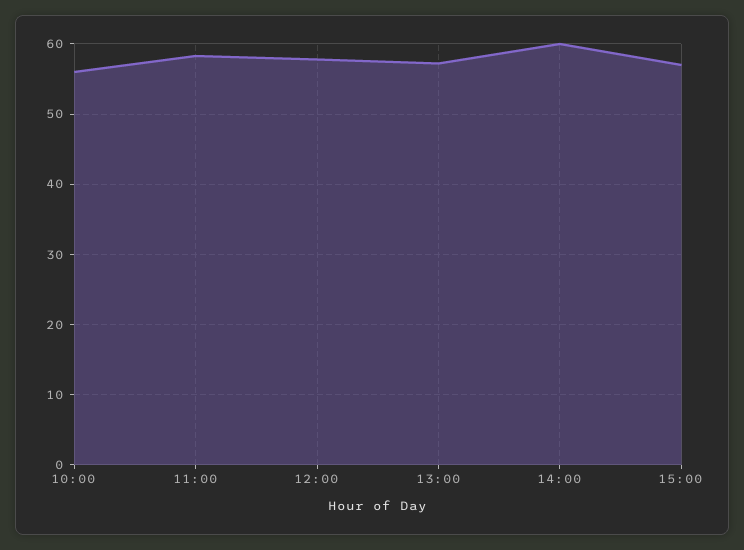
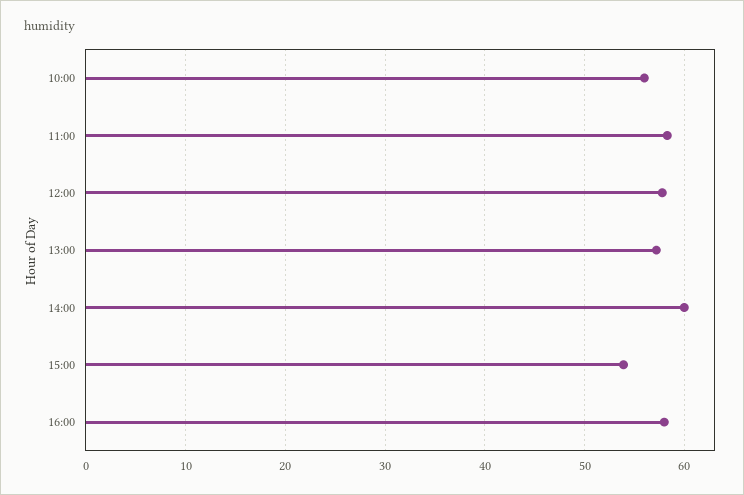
15:00: 57 -> 54
16:00: none -> 58

